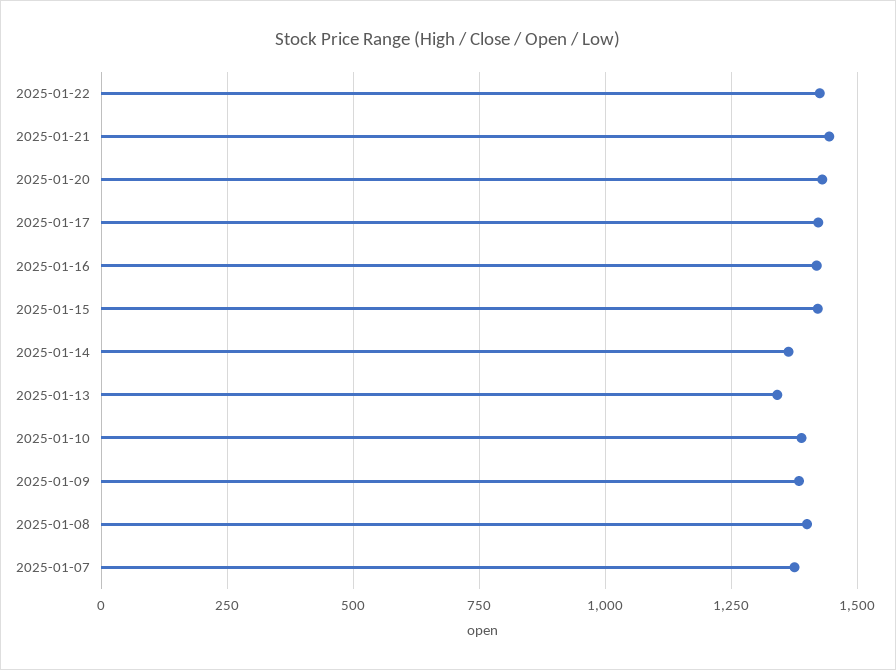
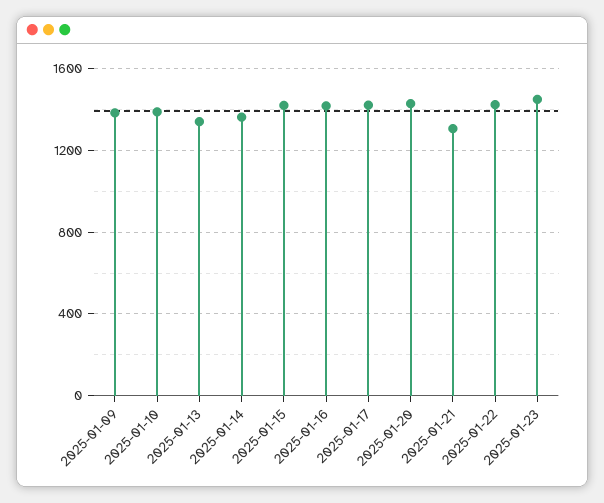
2025-01-21: 1450 -> 1300
2025-01-08: 1400 -> none
2025-01-07: 1375 -> none
2025-01-23: none -> 1450

